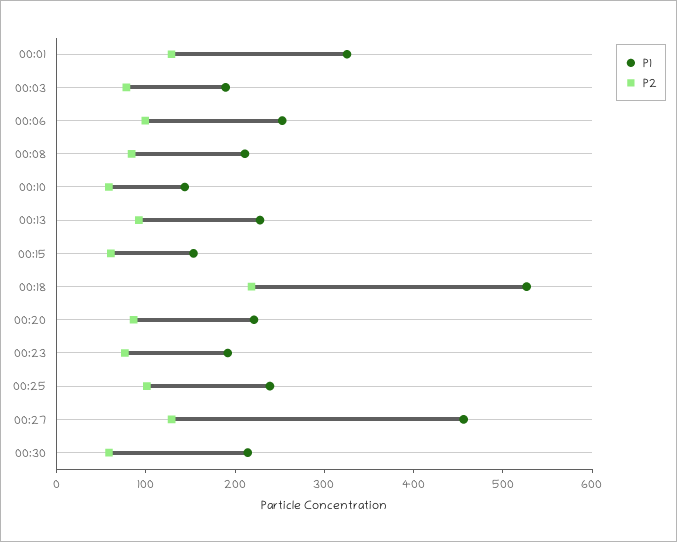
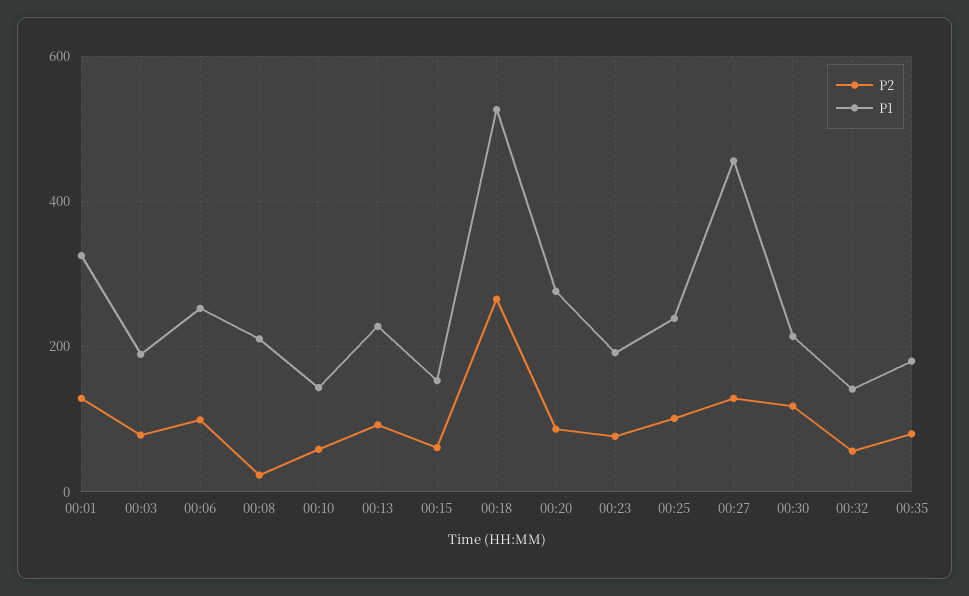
P2, 00:08: 80 -> 20
P2, 00:18: 220 -> 260
P1, 00:20: 220 -> 280
P2, 00:30: 60 -> 120
P2, 00:32: none -> 60
P1, 00:32: none -> 140
P2, 00:35: none -> 80
P1, 00:35: none -> 180

